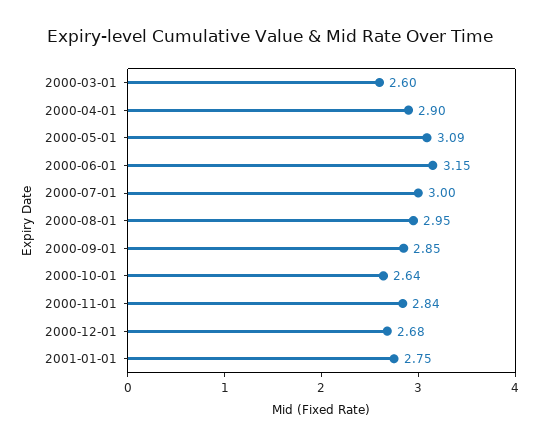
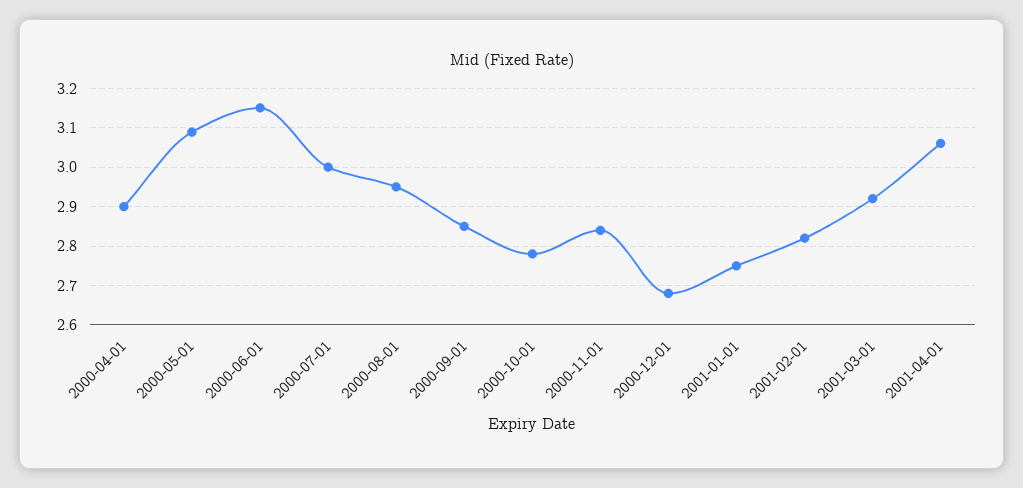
2000-03-01: 2.6 -> none
2000-10-01: 2.64 -> 2.78
2001-02-01: none -> 2.82
2001-03-01: none -> 2.92
2001-04-01: none -> 3.06

